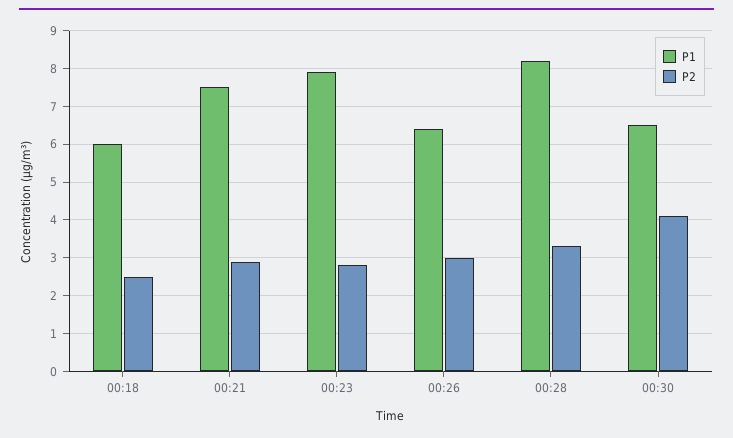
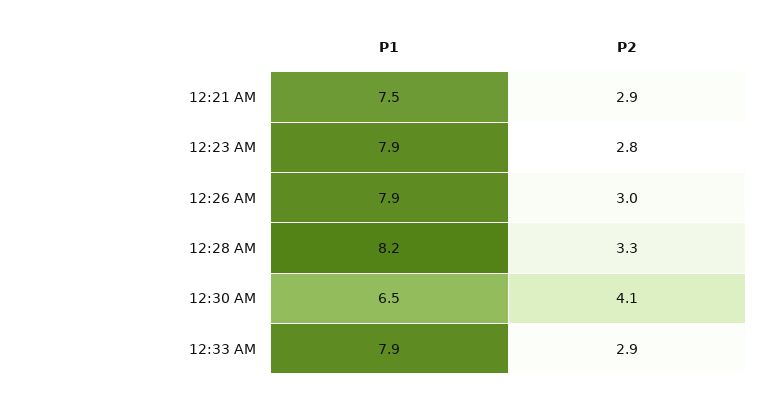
P1, 00:18: 6 -> none
P2, 00:18: 2.5 -> none
P1, 00:26: 6.5 -> 7.9
P1, 12:33 AM: none -> 7.9
P2, 12:33 AM: none -> 2.9

